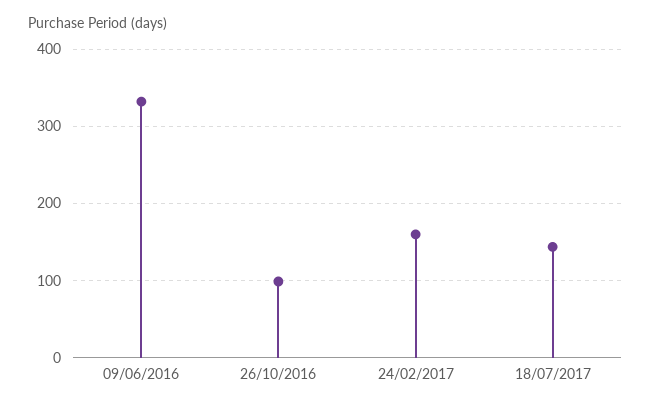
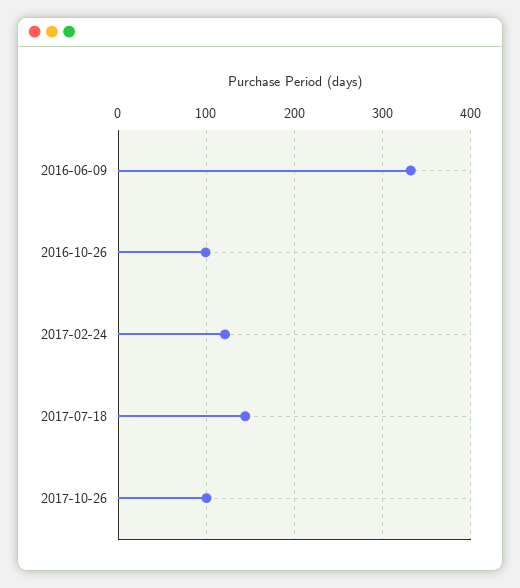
24/02/2017: 160 -> 120
2017-10-26: none -> 100

